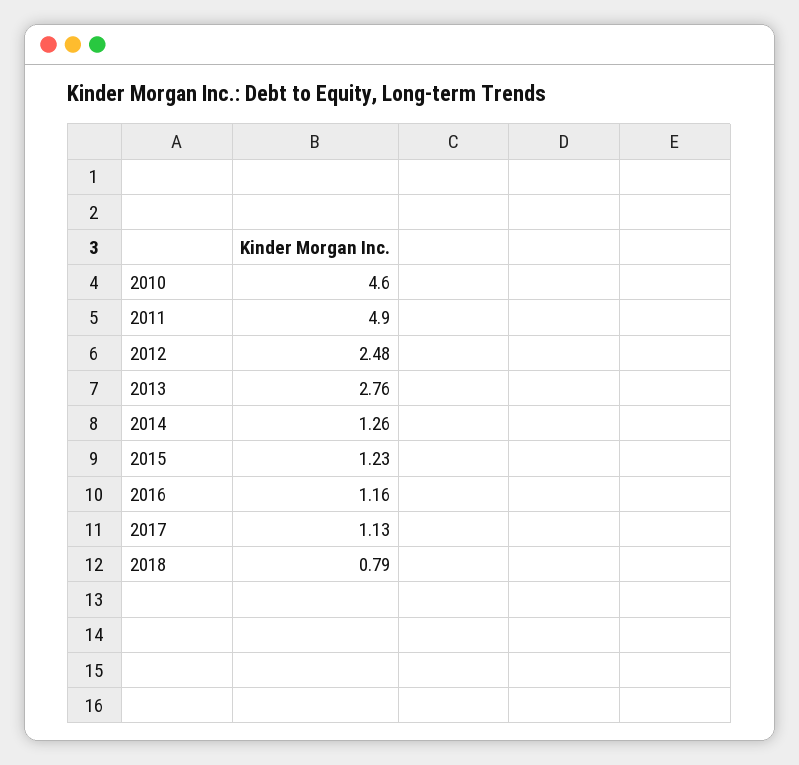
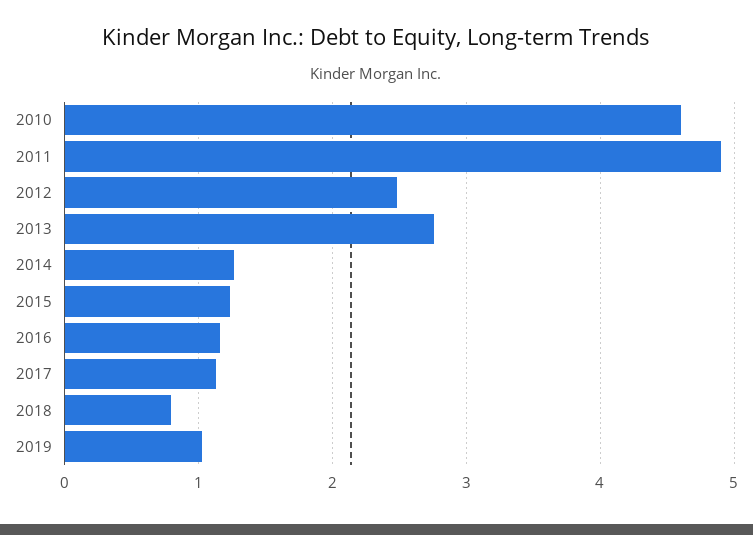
2019: none -> 1

